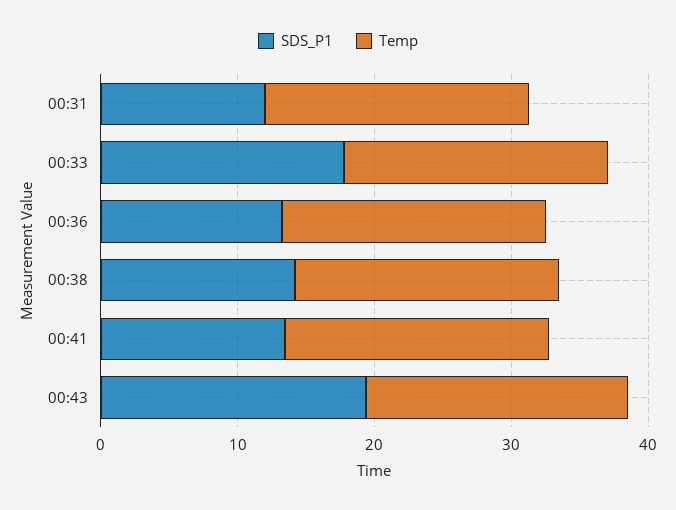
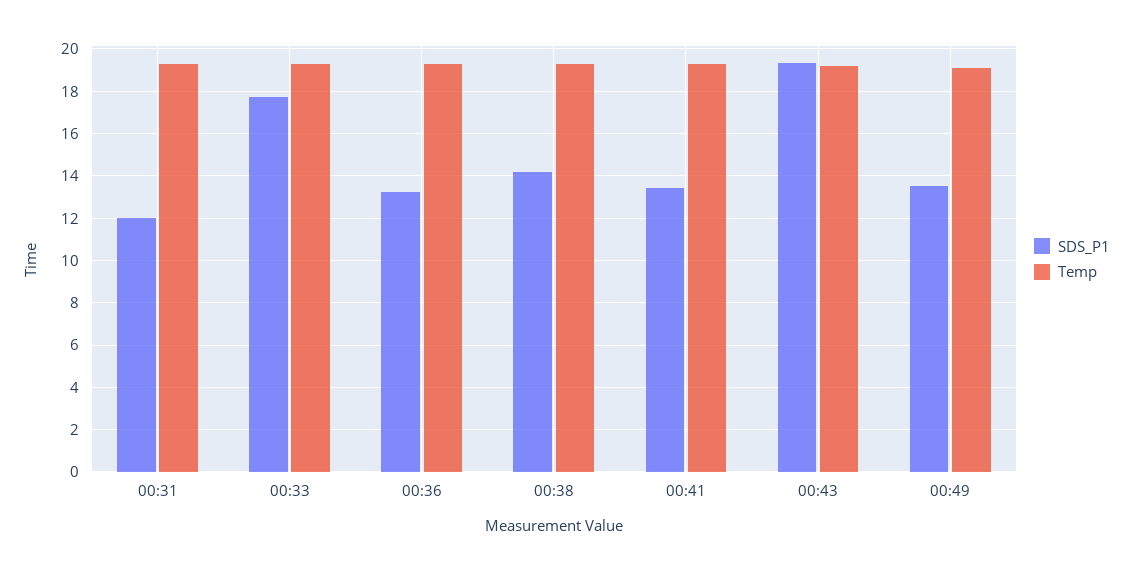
SDS_P1, 00:49: none -> 13.5
Temp, 00:49: none -> 19

